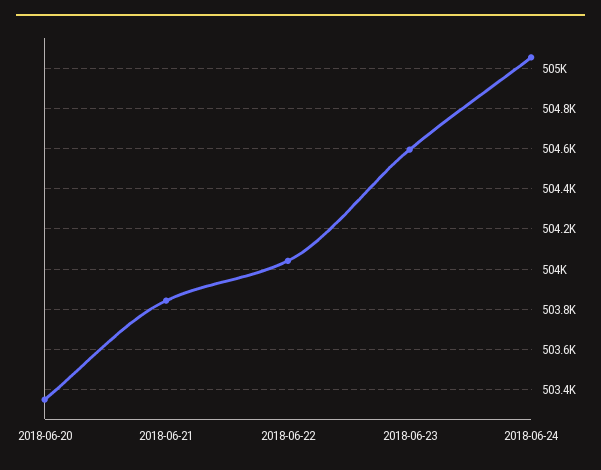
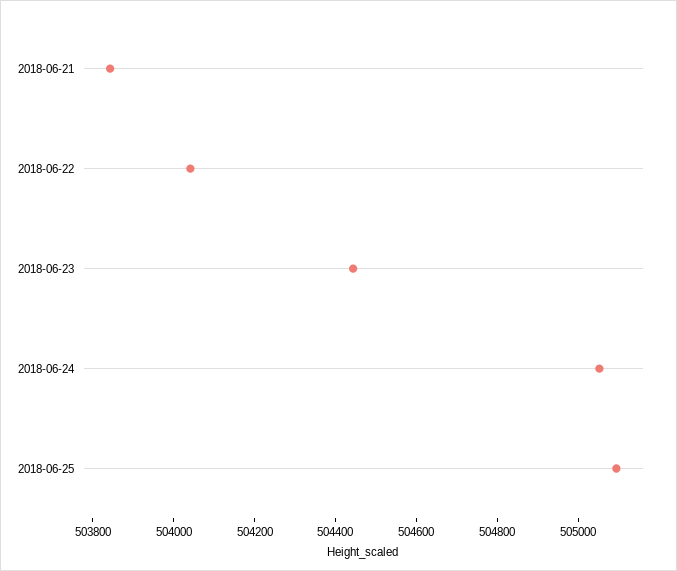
2018-06-20: 503350 -> none
2018-06-23: 504600 -> 504450
2018-06-25: none -> 505100

